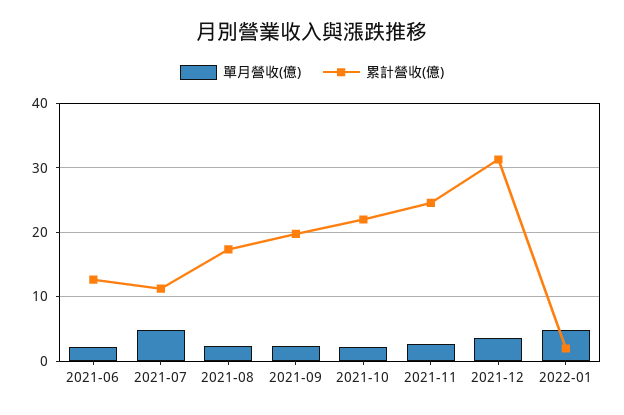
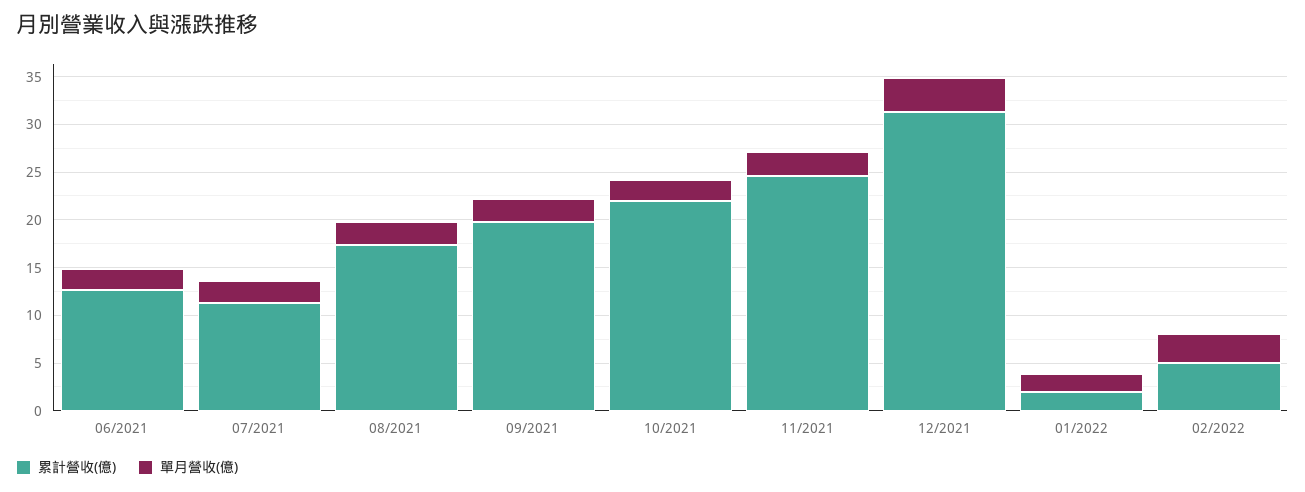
單月營收(億), 2021-07: 5 -> 2
單月營收(億), 2022-01: 5 -> 2
累計營收(億), 02/2022: none -> 5
單月營收(億), 02/2022: none -> 3

